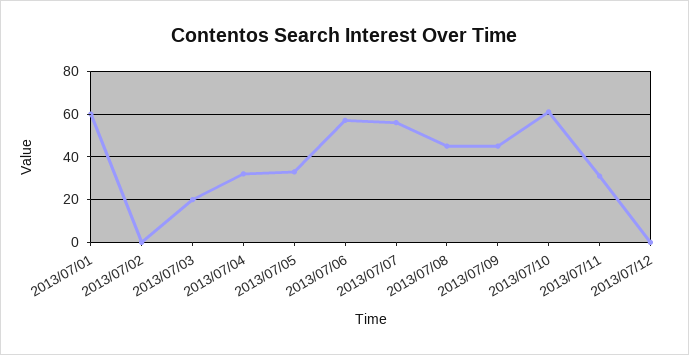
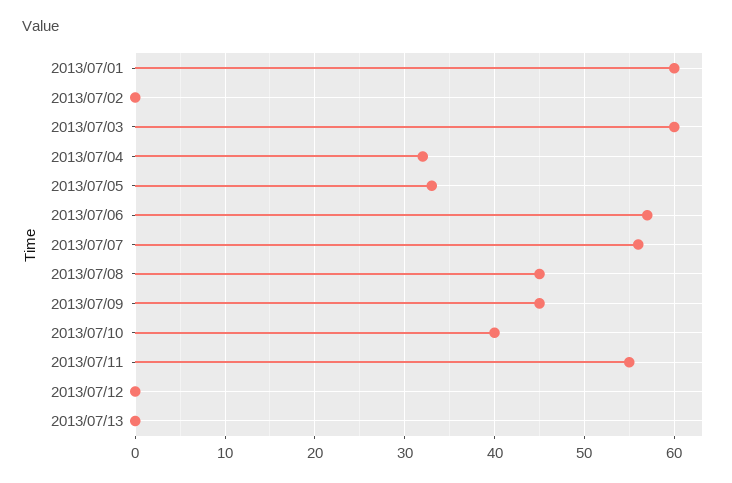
2013/07/03: 20 -> 60
2013/07/10: 60 -> 40
2013/07/11: 30 -> 55
2013/07/13: none -> 0

